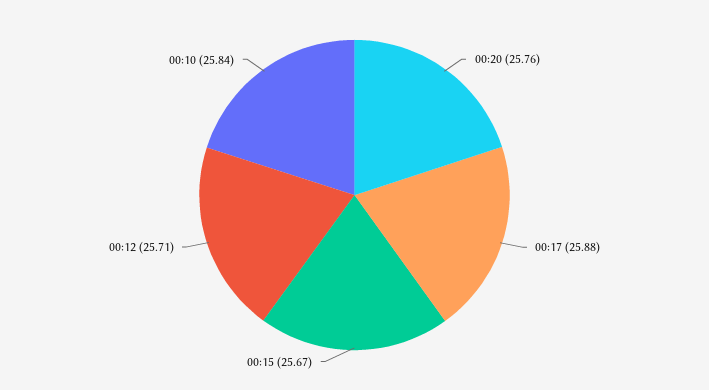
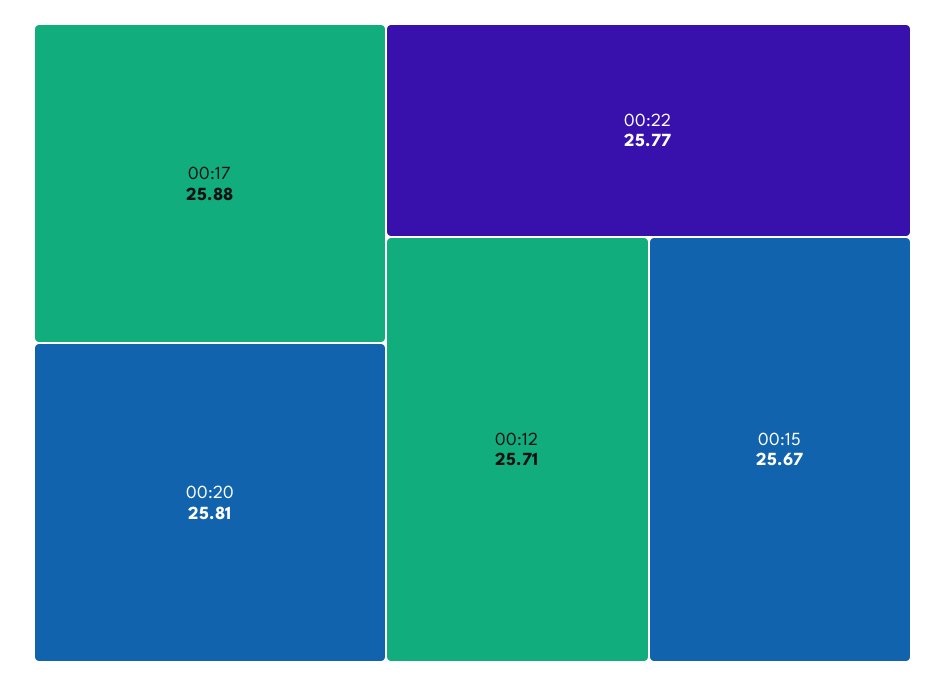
00:20: 25.76 -> 25.81
00:10: 25.84 -> none
00:22: none -> 25.77

